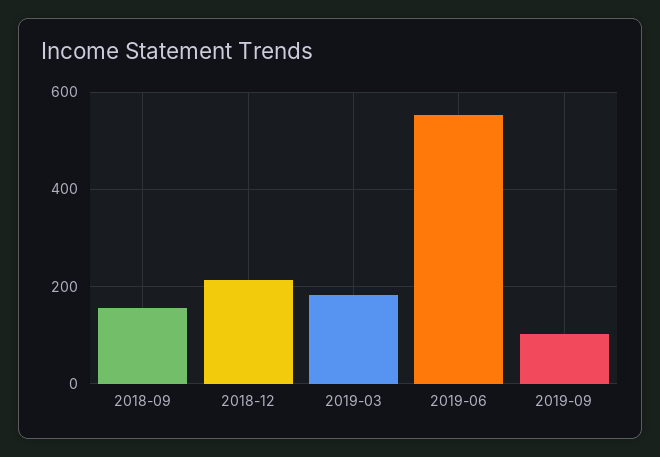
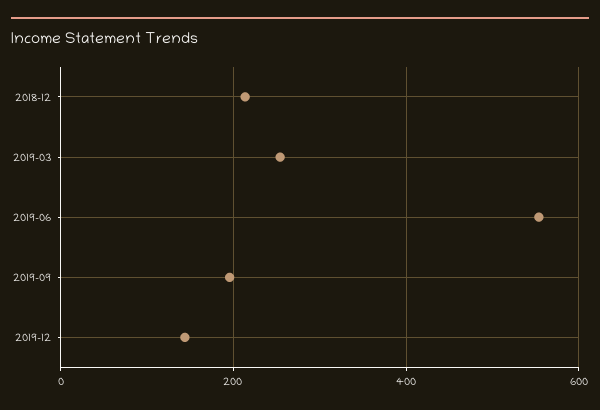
2018-09: 160 -> none
2019-03: 180 -> 260
2019-09: 100 -> 200
2019-12: none -> 140

